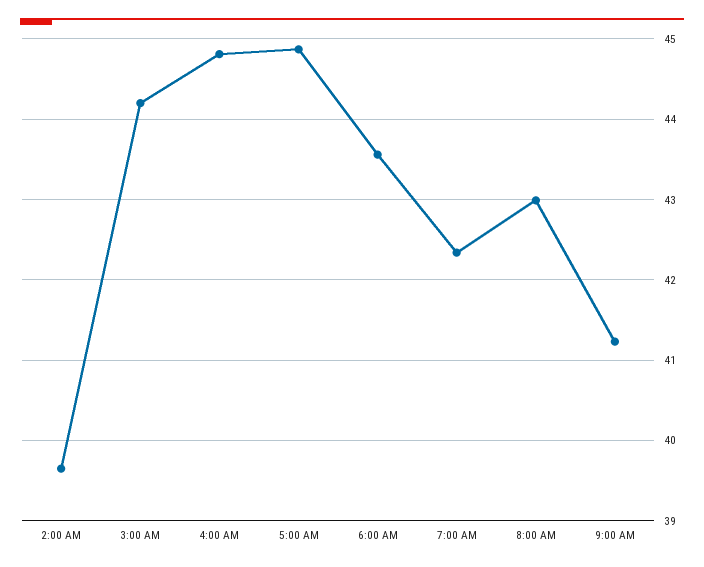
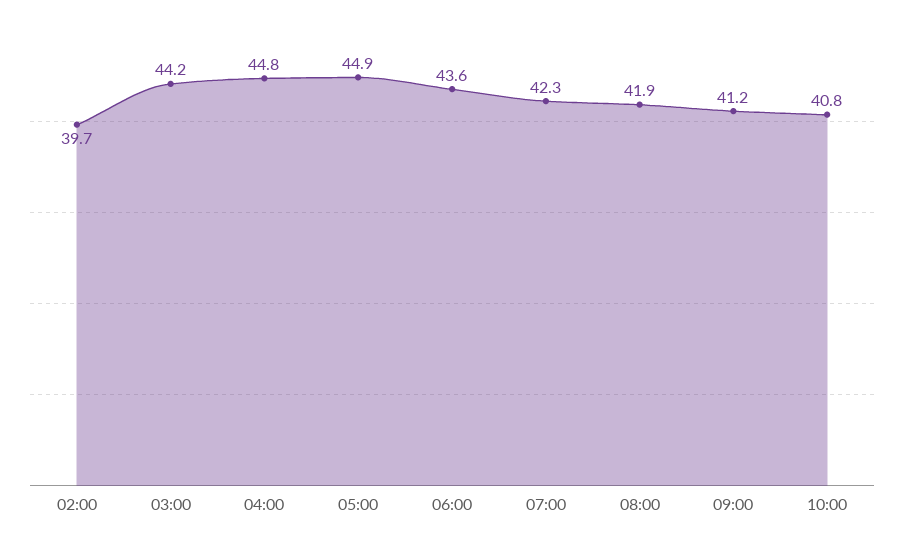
8:00 AM: 43 -> 41.9
10:00: none -> 40.8

